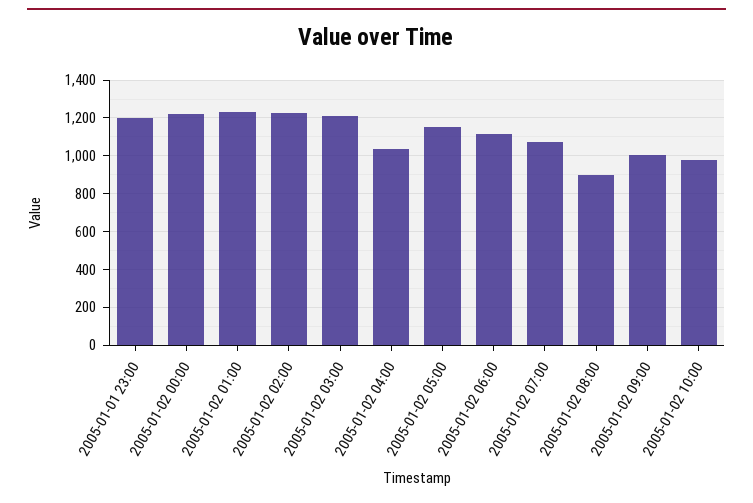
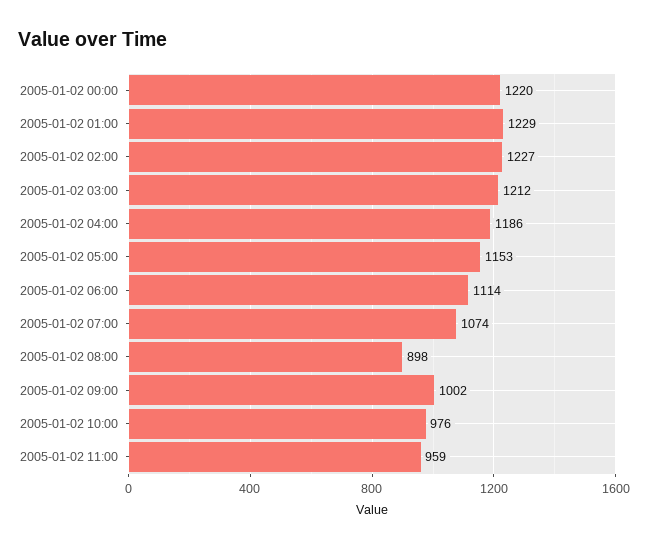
2005-01-01 23:00: 1200 -> none
2005-01-02 04:00: 1050 -> 1186
2005-01-02 11:00: none -> 959

